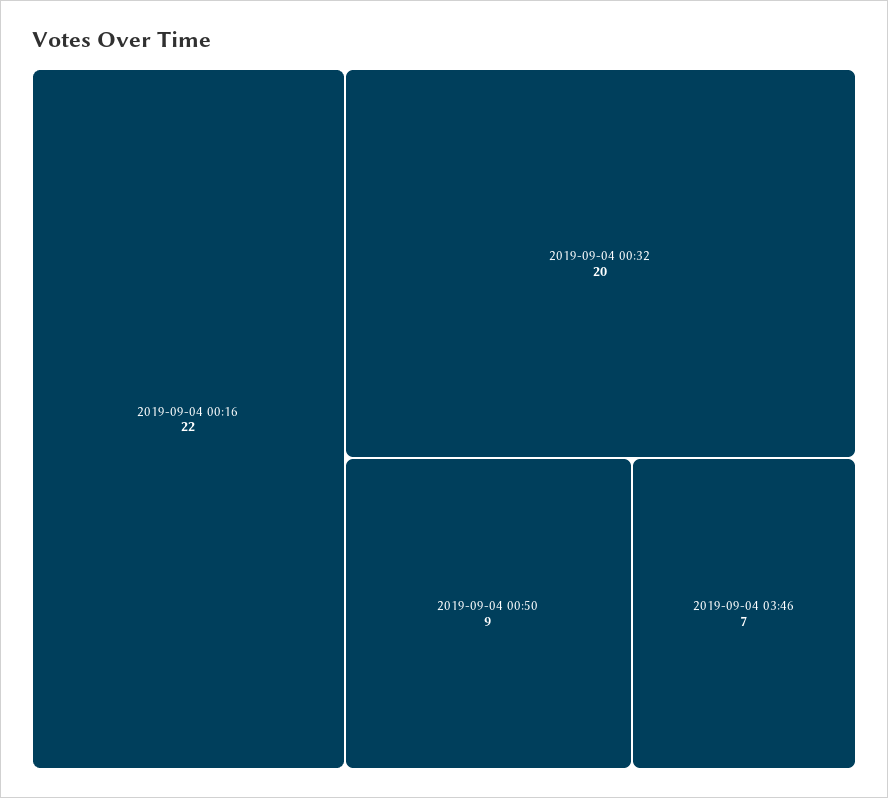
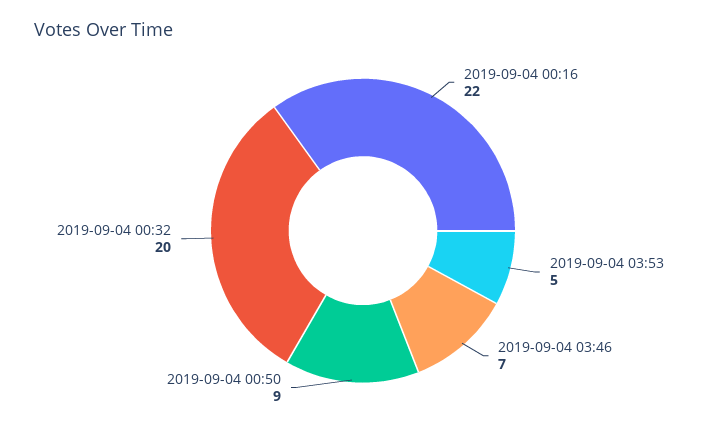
2019-09-04 03:53: none -> 5

